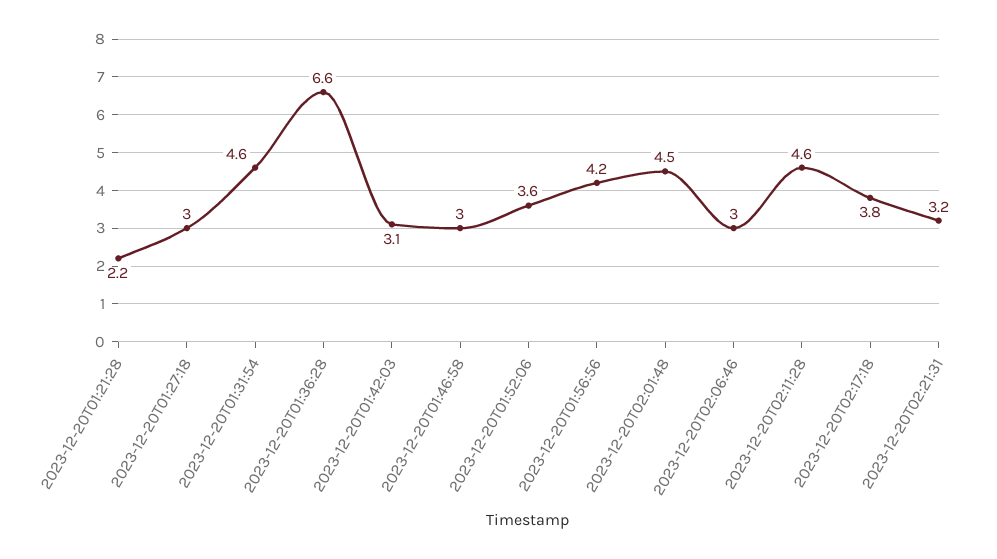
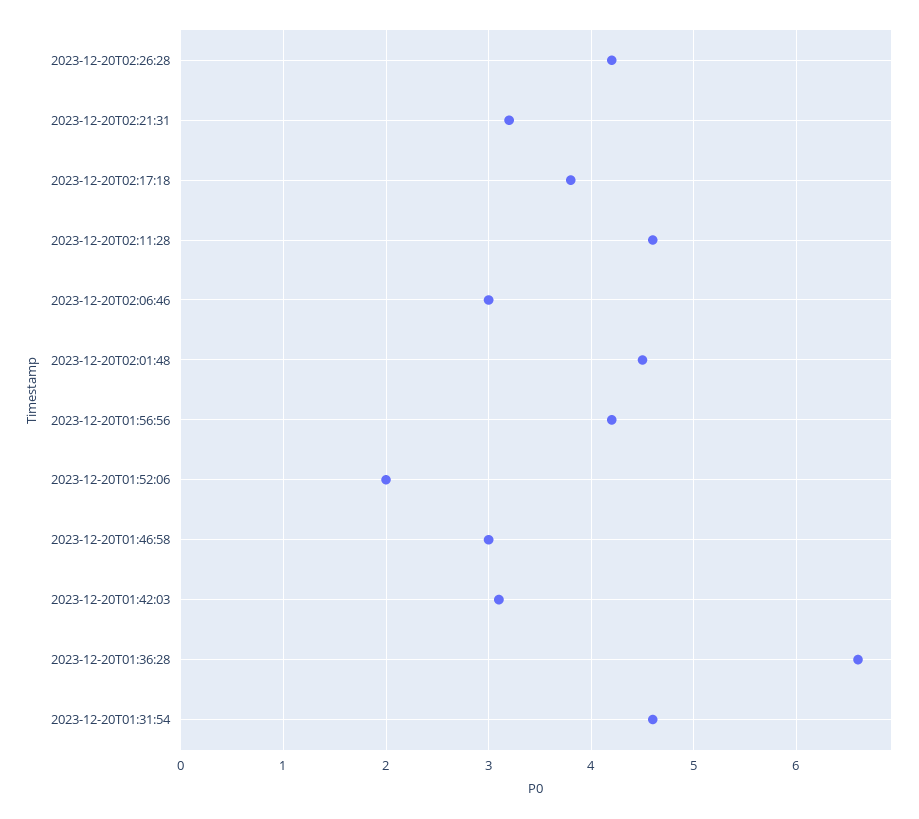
2023-12-20T01:21:28: 2.2 -> none
2023-12-20T01:27:18: 3 -> none
2023-12-20T01:52:06: 3.6 -> 2
2023-12-20T02:26:28: none -> 4.2

